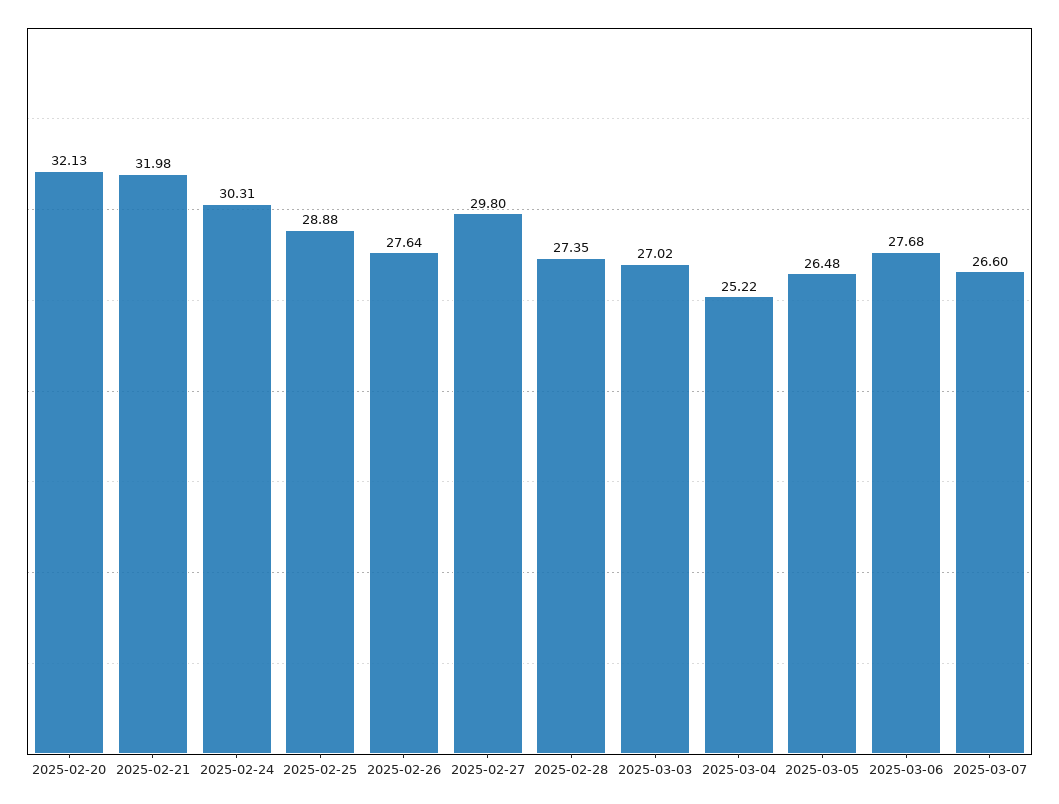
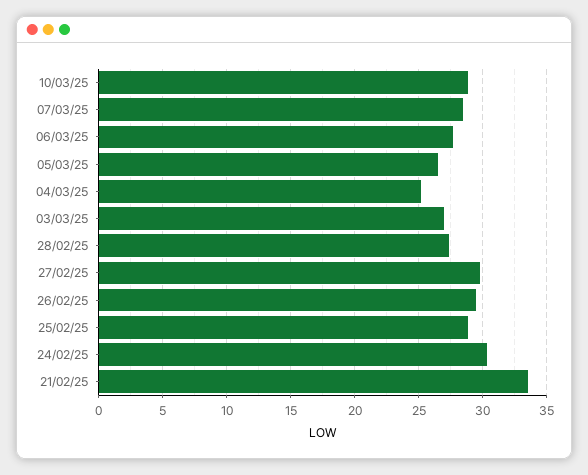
2025-02-20: 32.13 -> none
2025-02-21: 31.98 -> 33.5
2025-02-26: 27.64 -> 29.5
2025-03-07: 26.6 -> 28.5
10/03/25: none -> 29

